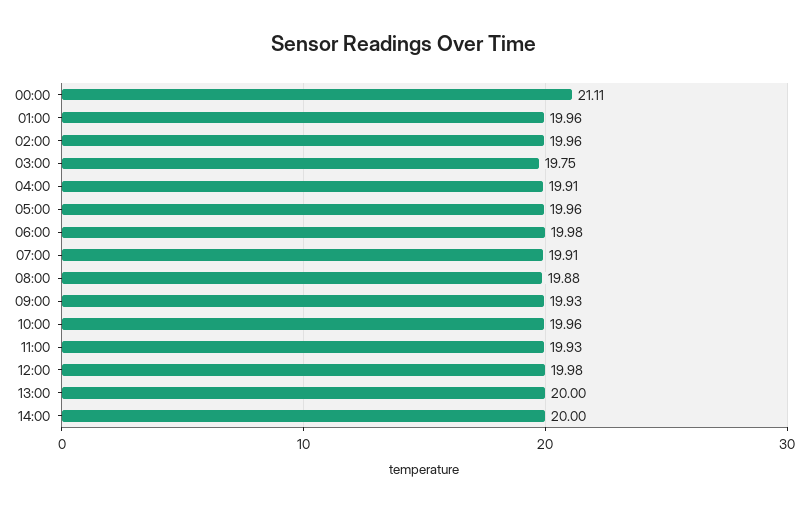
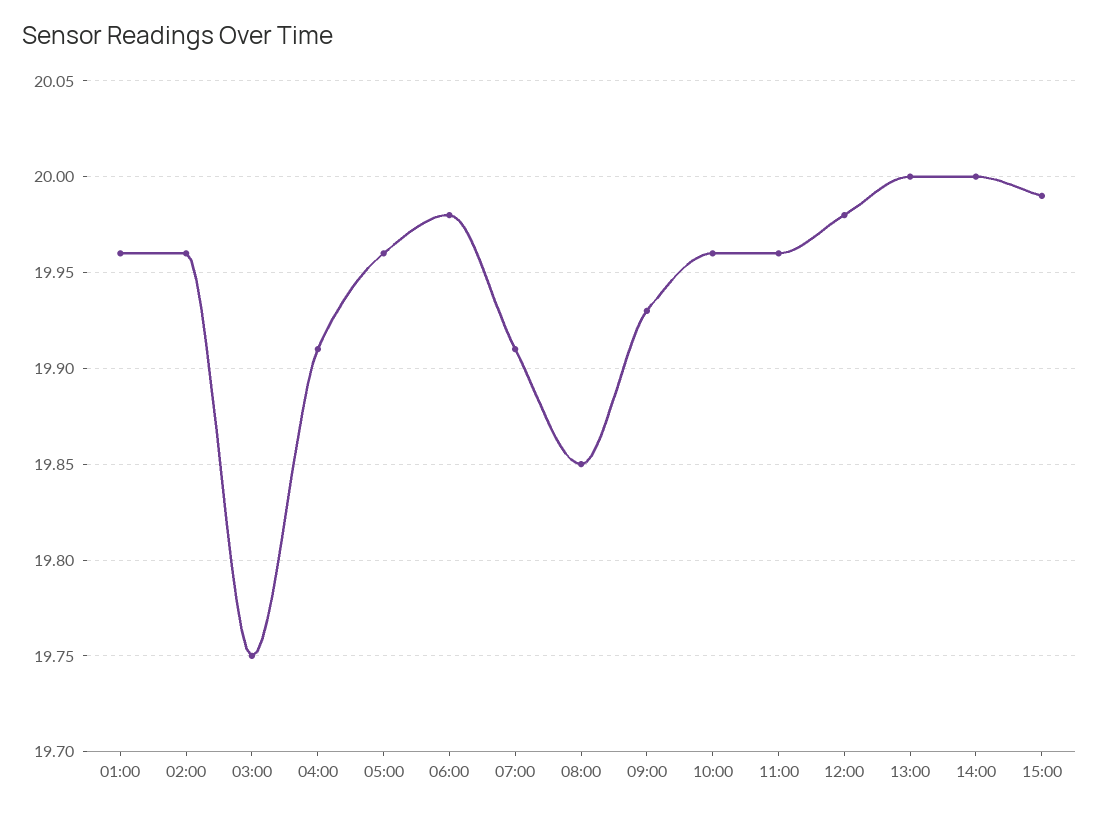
00:00: 21.11 -> none
08:00: 19.88 -> 19.85
11:00: 19.93 -> 19.96
15:00: none -> 19.99

